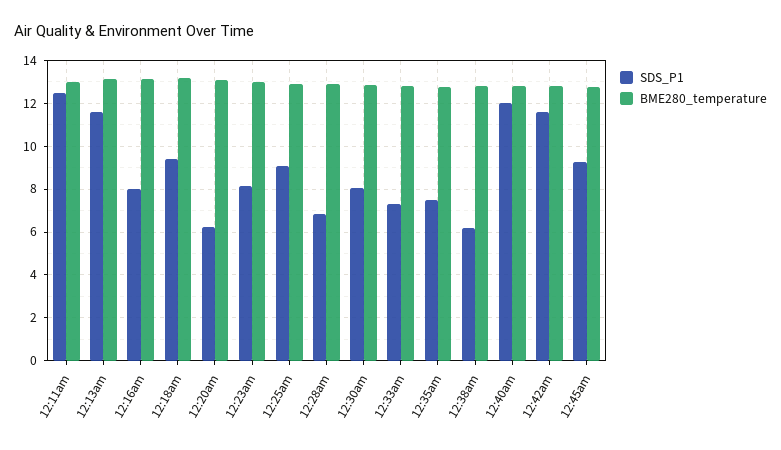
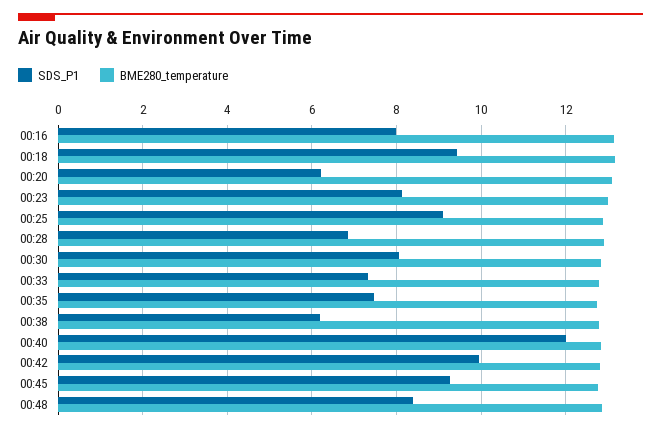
SDS_P1, 12:11am: 12.5 -> none
BME280_temperature, 12:11am: 13 -> none
SDS_P1, 12:13am: 11.5 -> none
BME280_temperature, 12:13am: 13 -> none
SDS_P1, 12:42am: 11.5 -> 10
SDS_P1, 00:48: none -> 8.4
BME280_temperature, 00:48: none -> 12.8

